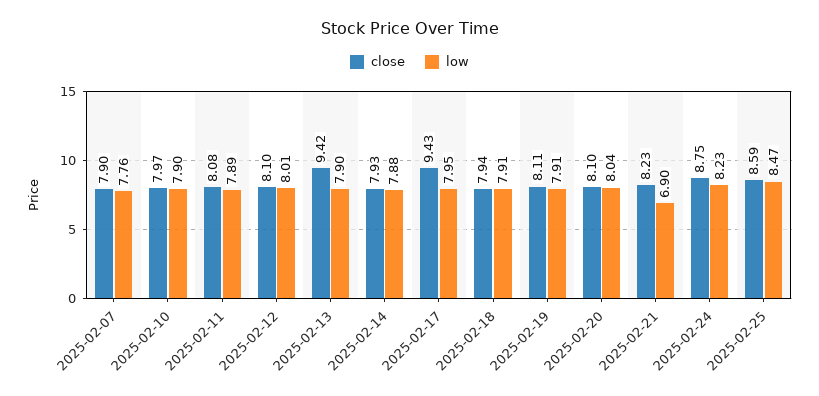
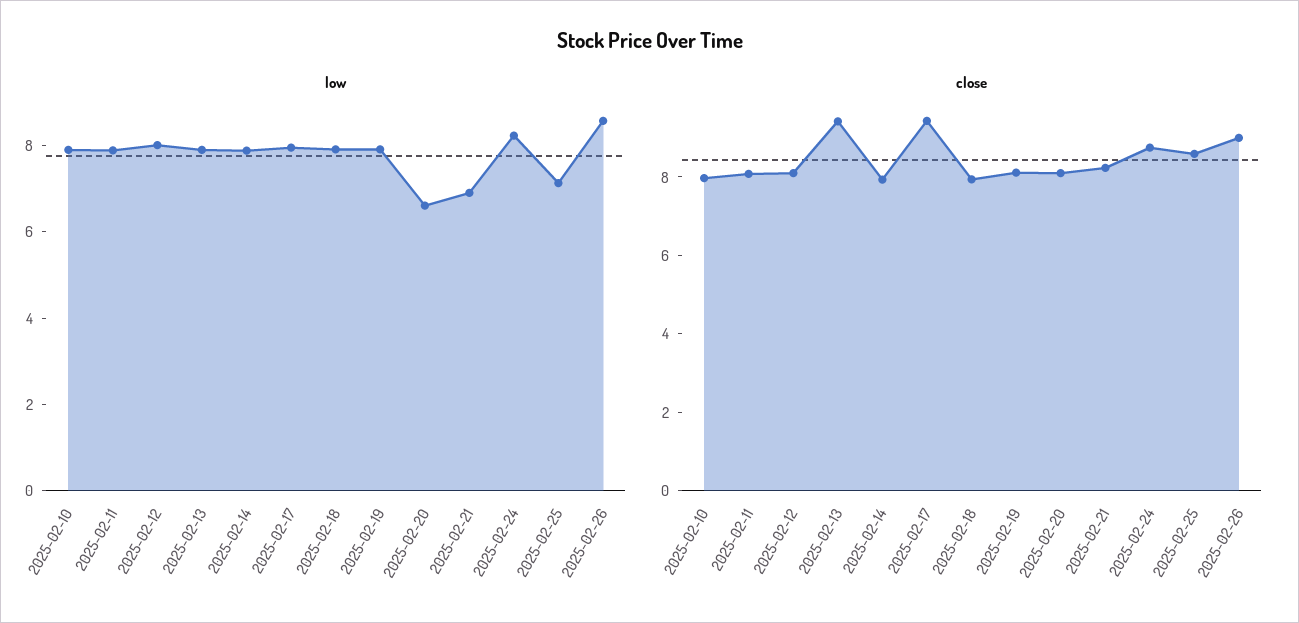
close, 2025-02-07: 7.9 -> none
low, 2025-02-07: 7.76 -> none
low, 2025-02-20: 8.04 -> 6.5
low, 2025-02-25: 8.47 -> 7
low, 2025-02-26: none -> 8.5
close, 2025-02-26: none -> 9

